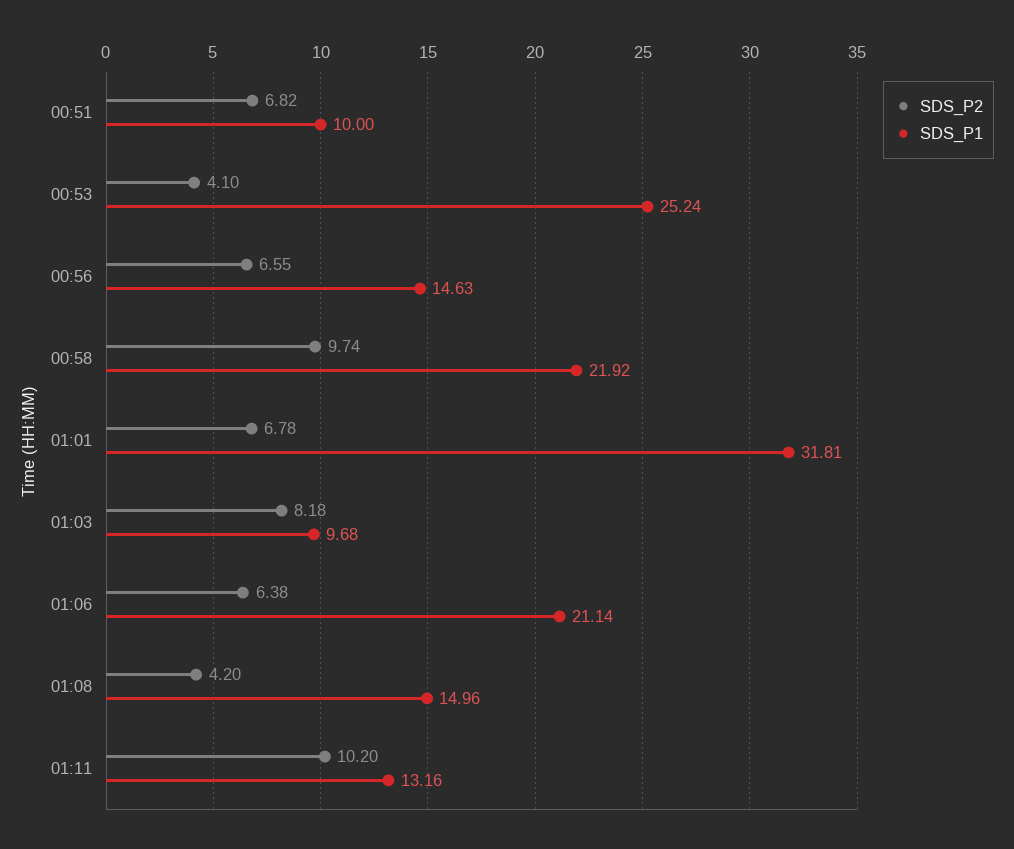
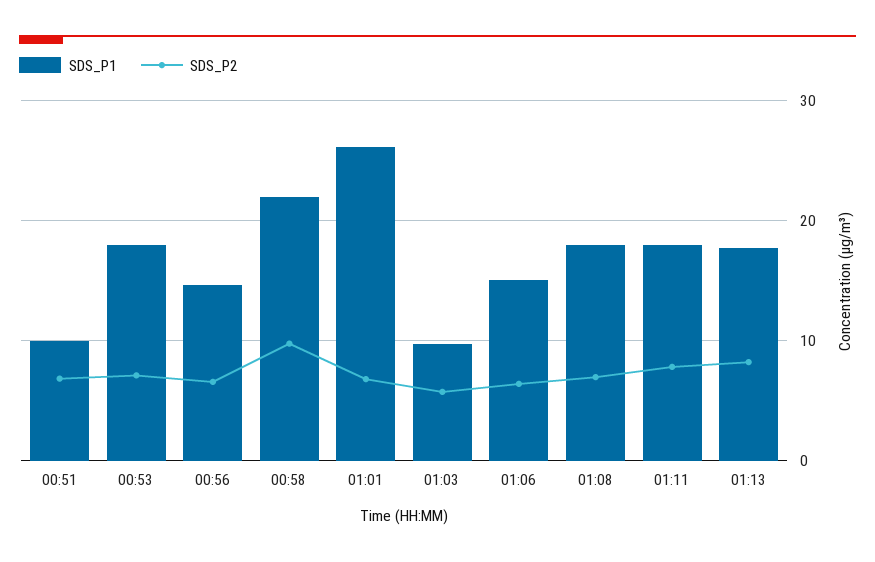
SDS_P2, 00:53: 4.1 -> 7
SDS_P1, 00:53: 25.24 -> 18
SDS_P1, 01:01: 31.81 -> 26
SDS_P2, 01:03: 8.18 -> 6
SDS_P1, 01:06: 21.14 -> 15
SDS_P2, 01:08: 4.2 -> 7
SDS_P1, 01:08: 14.96 -> 18
SDS_P2, 01:11: 10.2 -> 8
SDS_P1, 01:11: 13.16 -> 18
SDS_P1, 01:13: none -> 18
SDS_P2, 01:13: none -> 8

